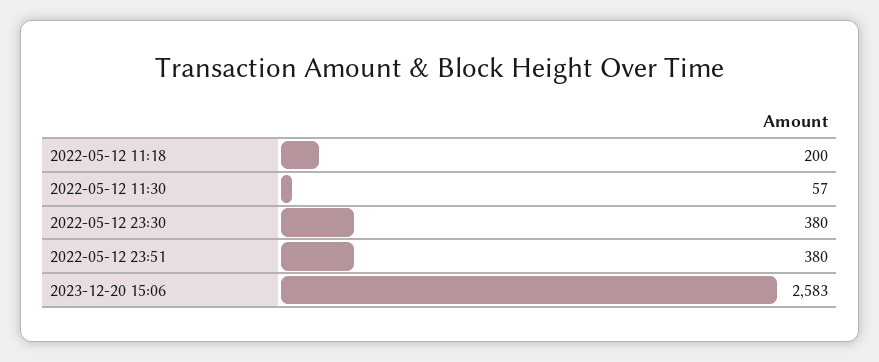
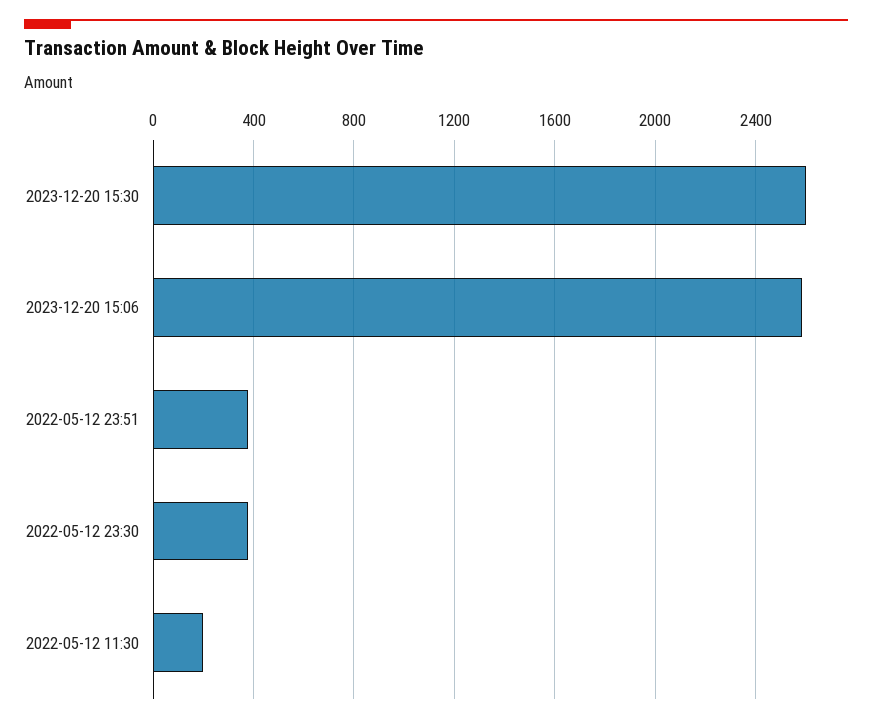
2022-05-12 11:18: 200 -> none
2022-05-12 11:30: 57 -> 200
2023-12-20 15:30: none -> 2600

